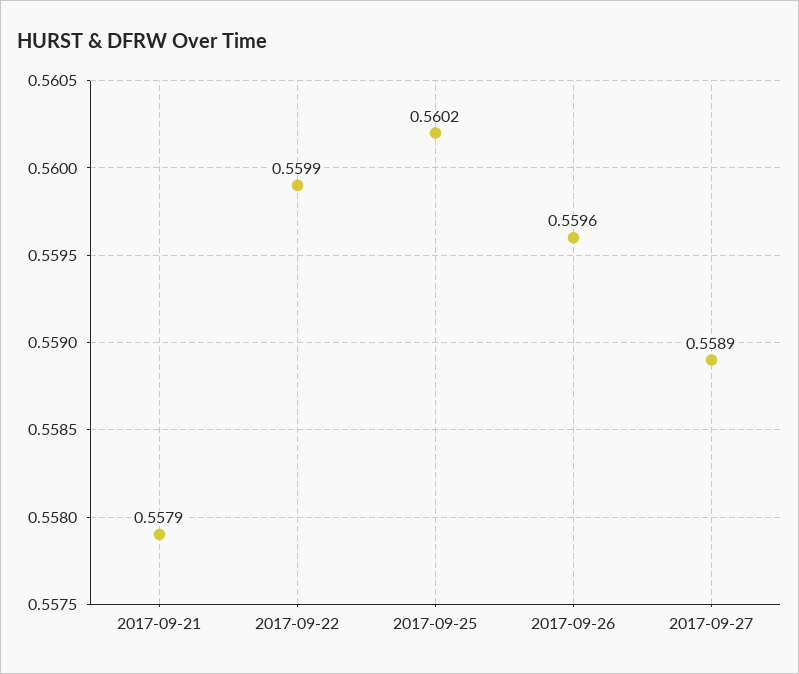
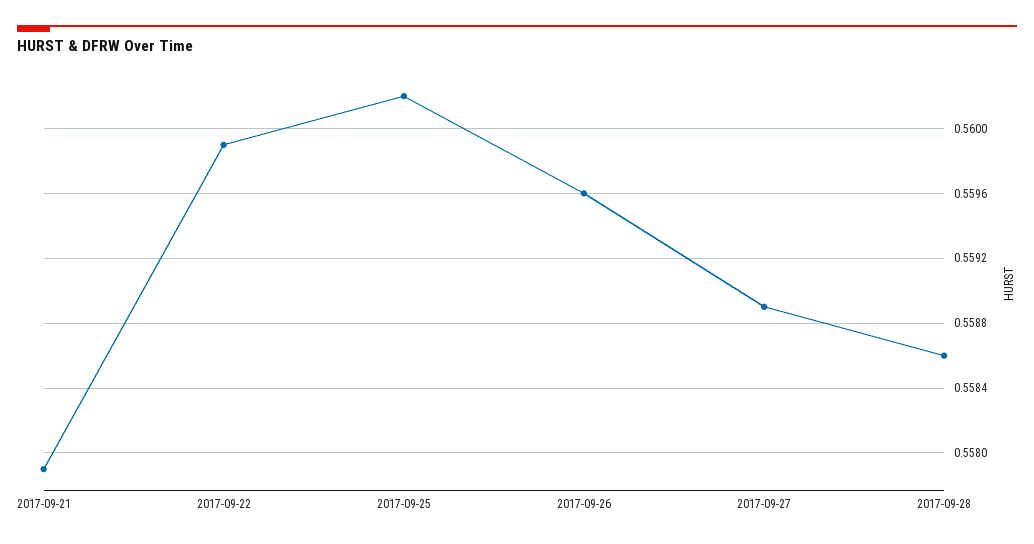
2017-09-28: none -> 0.5586

